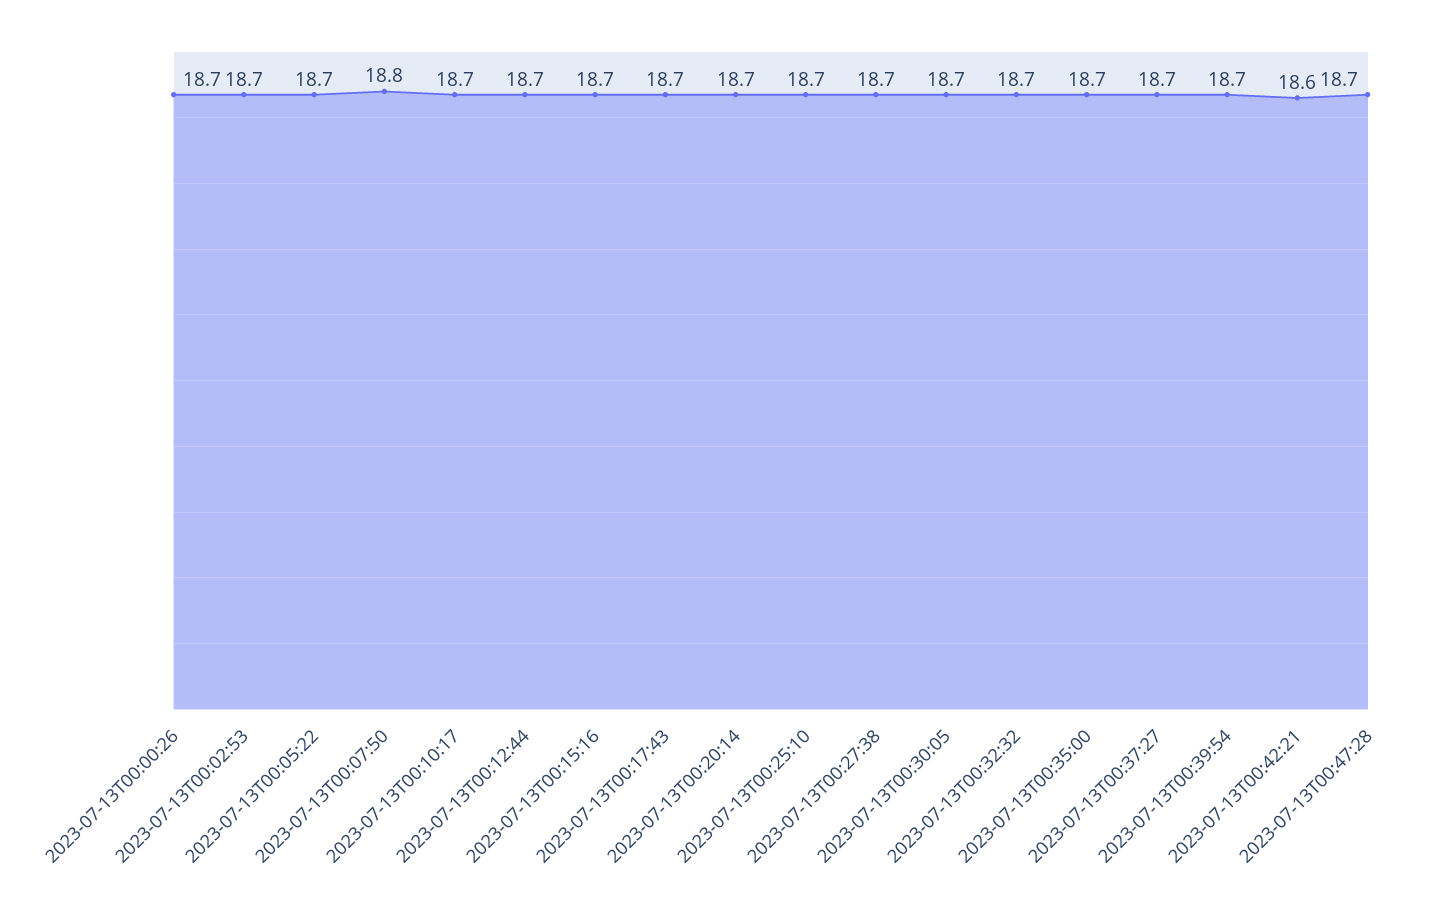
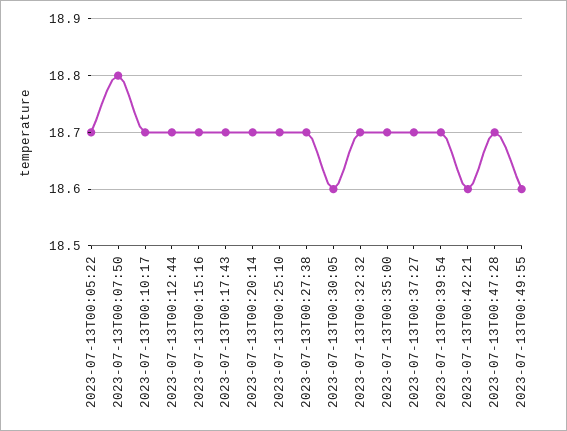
2023-07-13T00:00:26: 18.7 -> none
2023-07-13T00:02:53: 18.7 -> none
2023-07-13T00:30:05: 18.7 -> 18.6
2023-07-13T00:49:55: none -> 18.6

